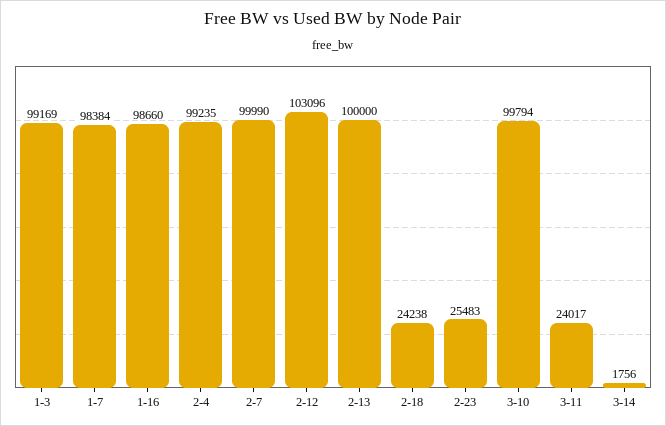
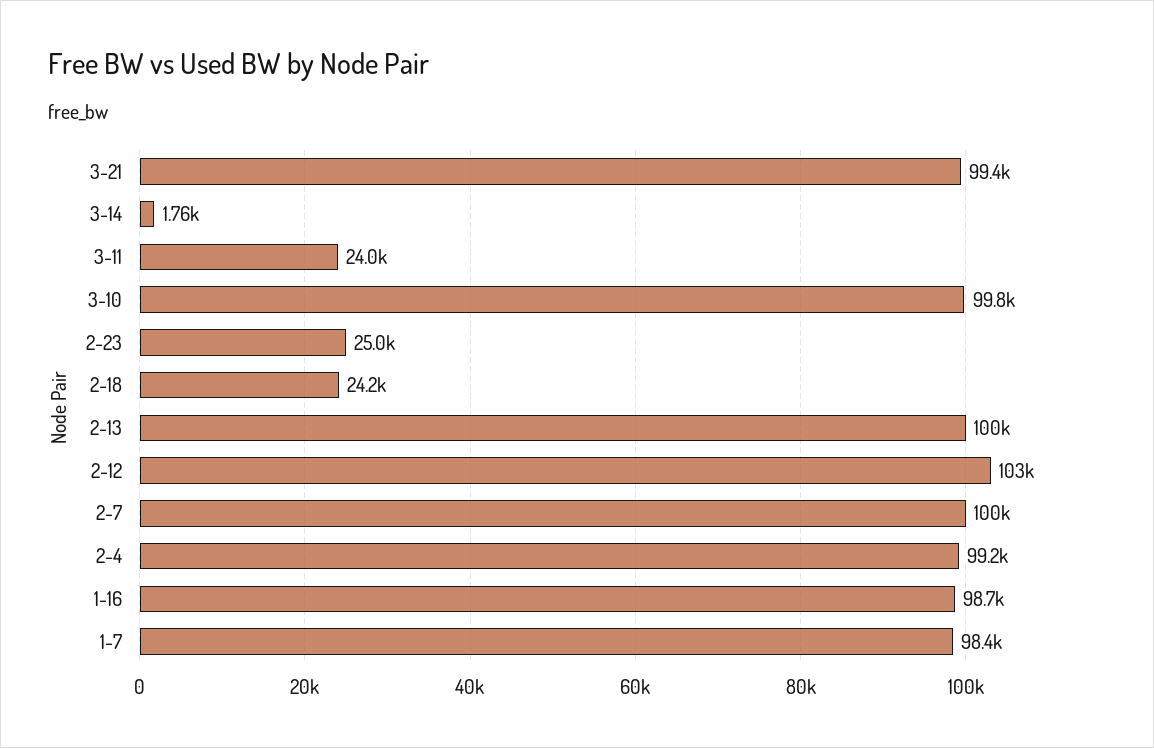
1-3: 99169 -> none
2-23: 25483 -> 25000
3-21: none -> 99400

